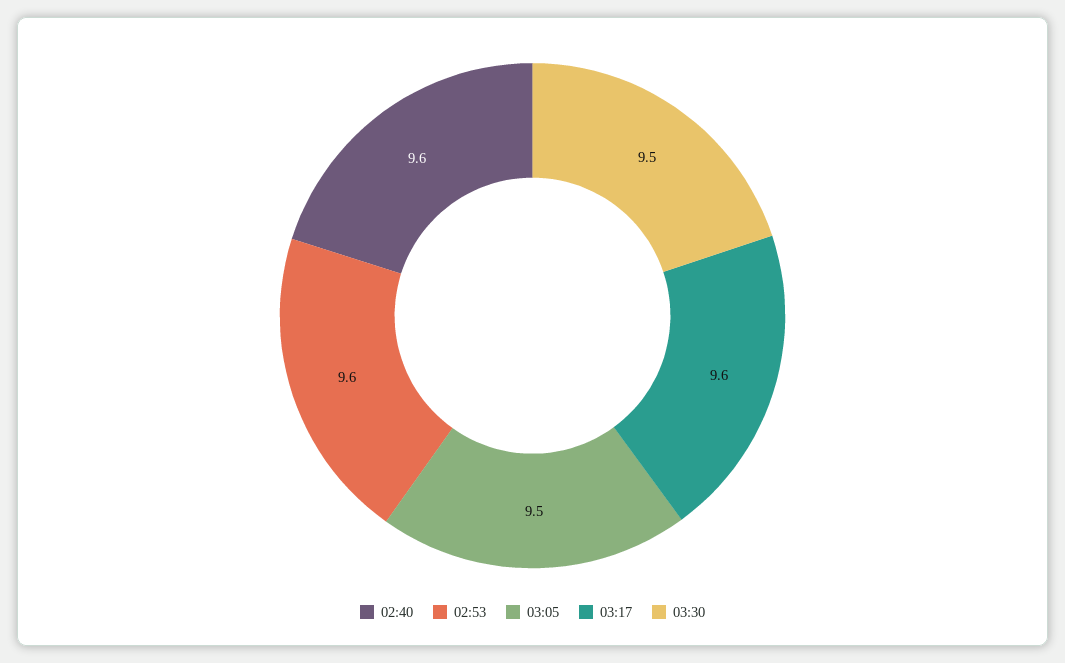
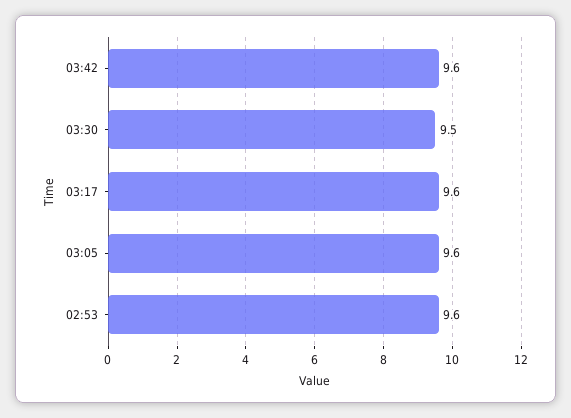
02:40: 9.6 -> none
03:05: 9.5 -> 9.6
03:42: none -> 9.6

